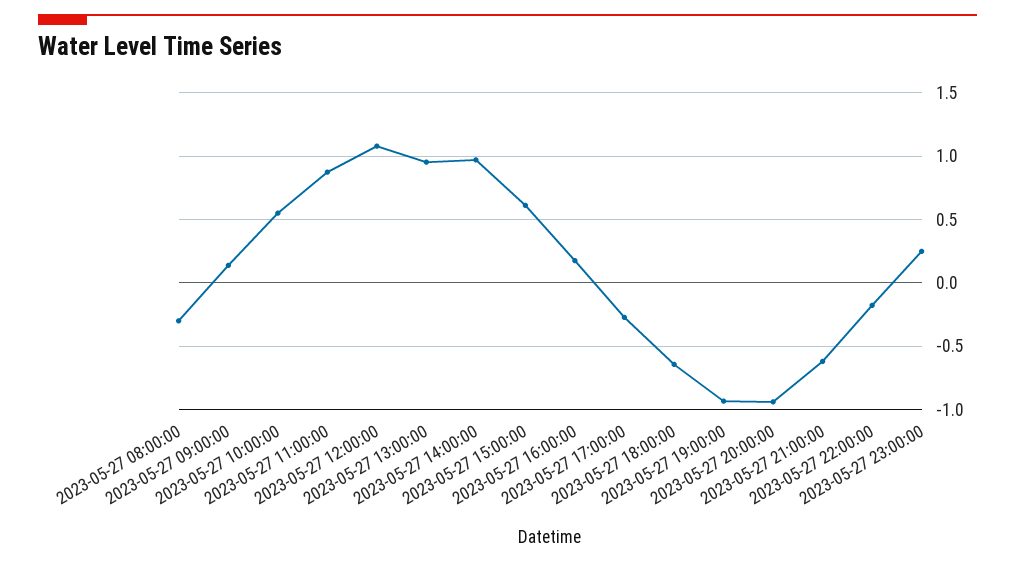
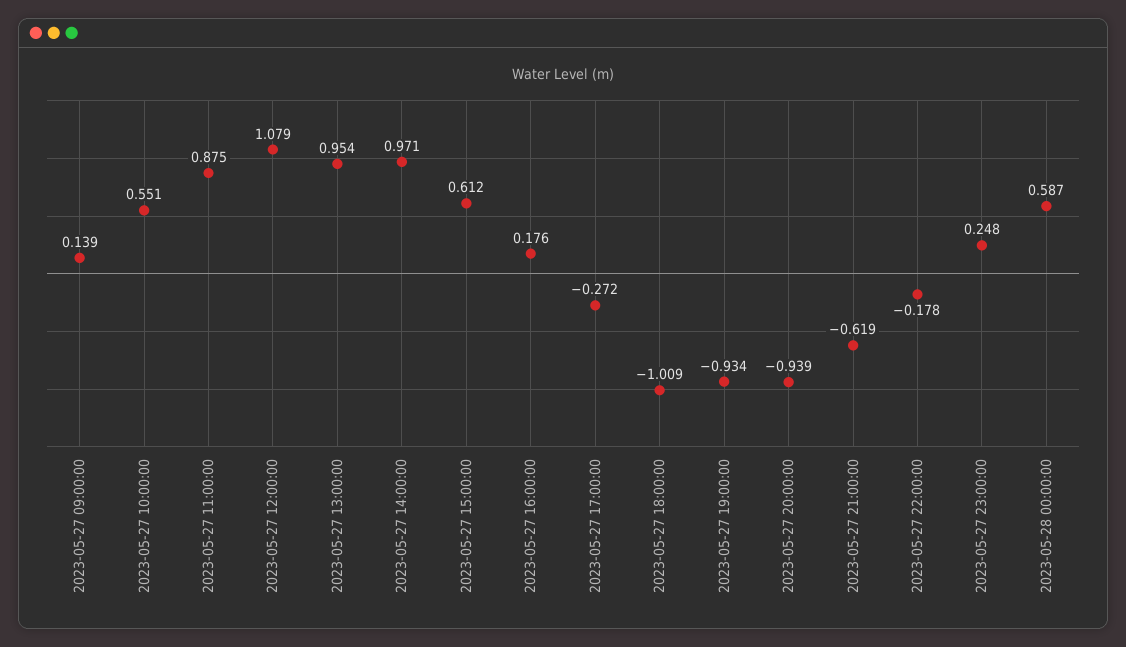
2023-05-27 08:00:00: -0.3 -> none
2023-05-27 18:00:00: -0.65 -> -1.009
2023-05-28 00:00:00: none -> 0.587

